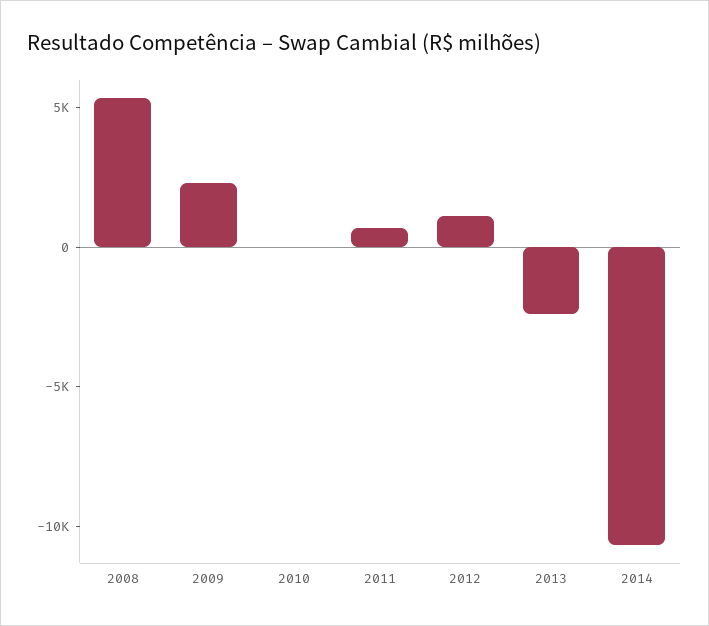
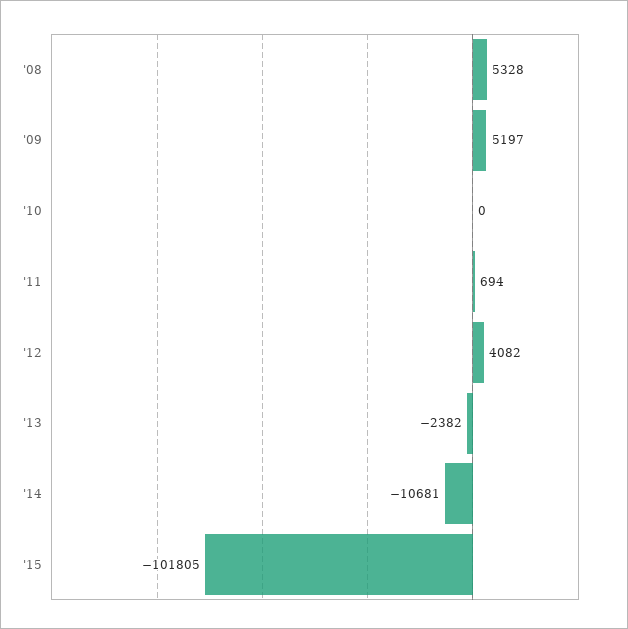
2009: 2000 -> 5197
2012: 1000 -> 4082
'15: none -> -101805

